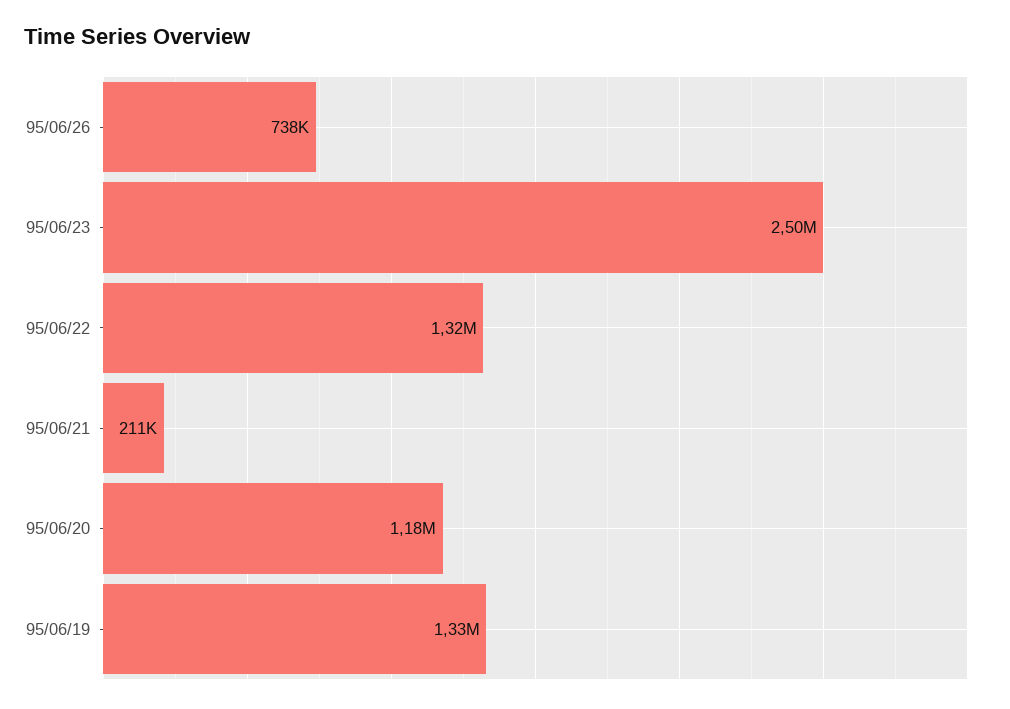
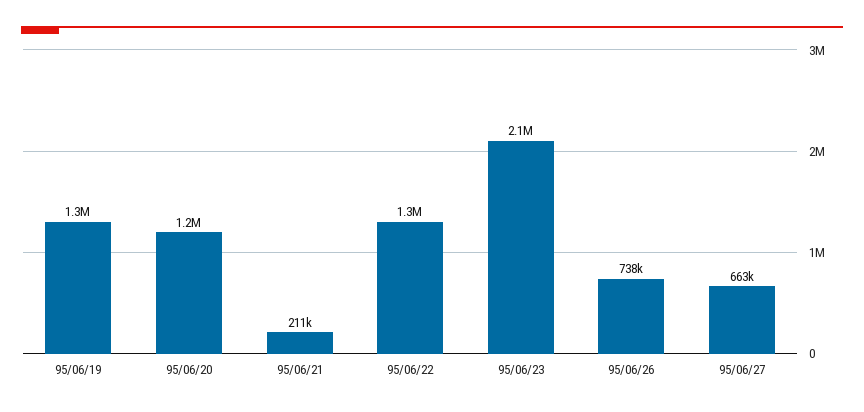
95/06/23: 2500000 -> 2100000
95/06/27: none -> 663000

